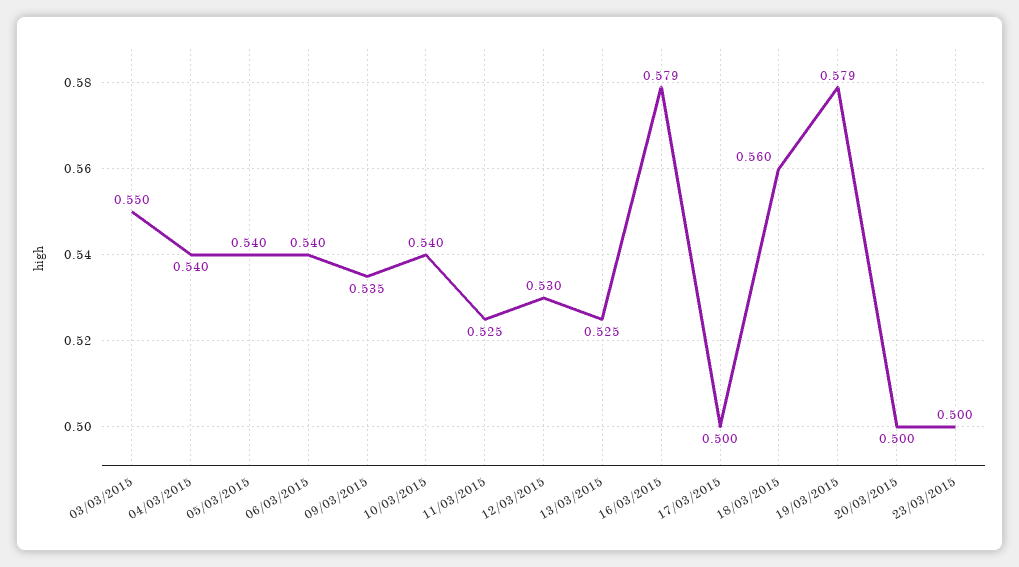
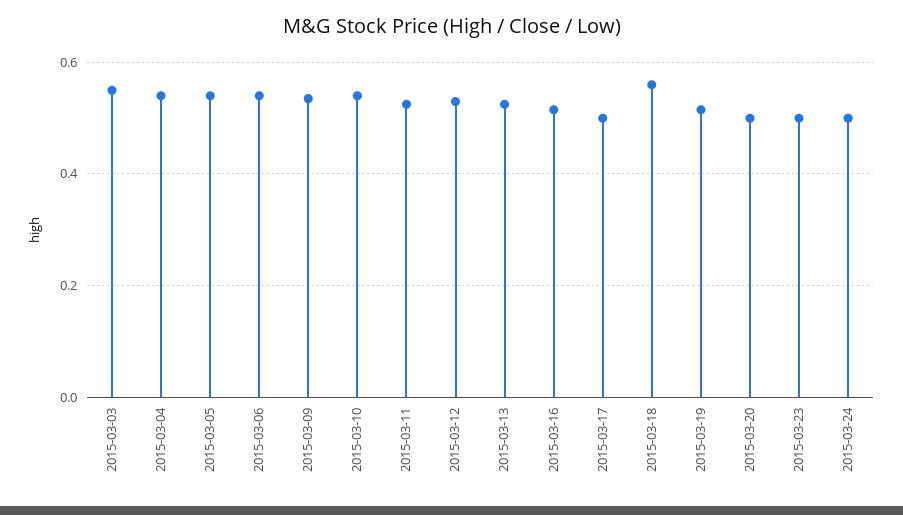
16/03/2015: 0.579 -> 0.52
19/03/2015: 0.579 -> 0.52
2015-03-24: none -> 0.5

